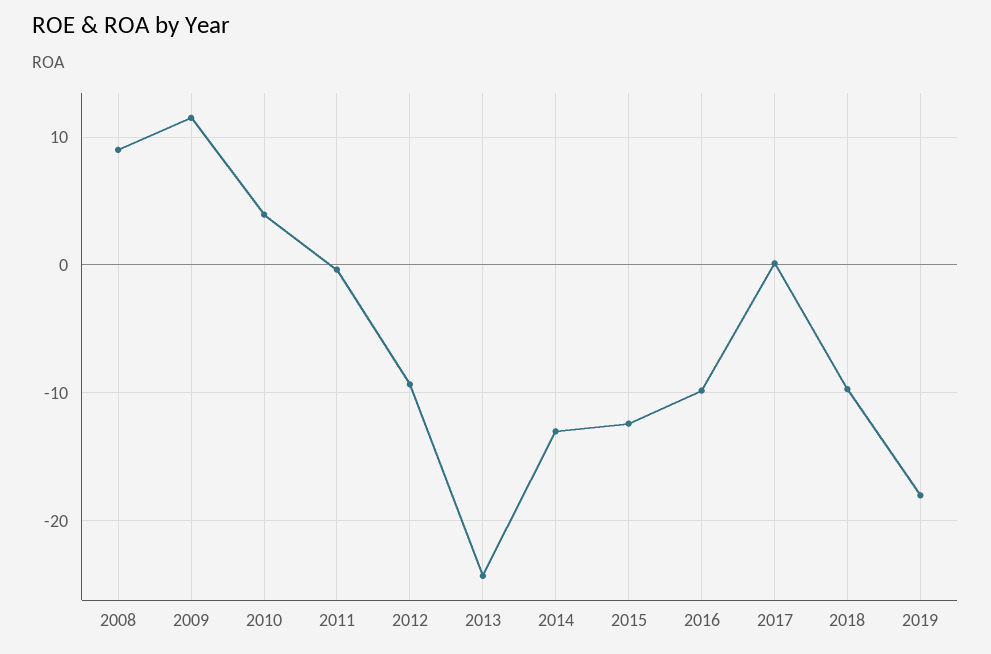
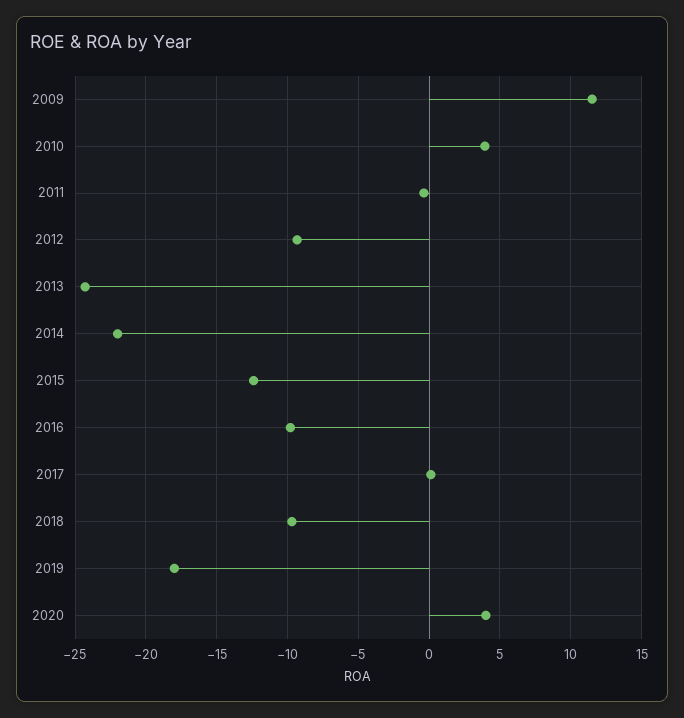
2008: 9 -> none
2014: -13 -> -22
2020: none -> 4

